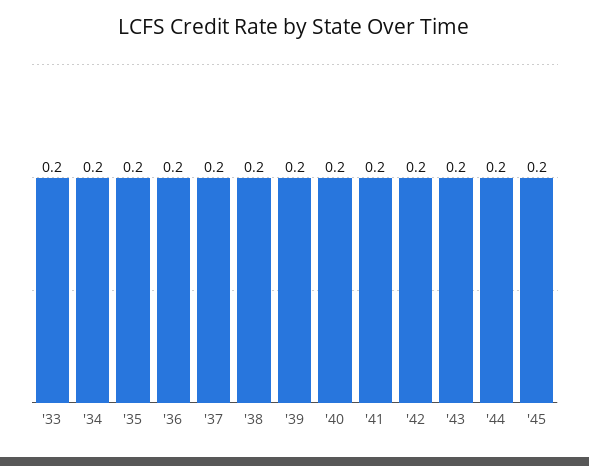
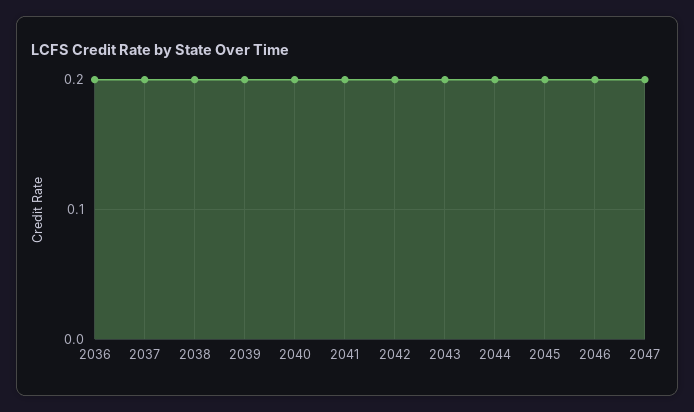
'33: 0.2 -> none
'34: 0.2 -> none
'35: 0.2 -> none
2046: none -> 0.2
2047: none -> 0.2

